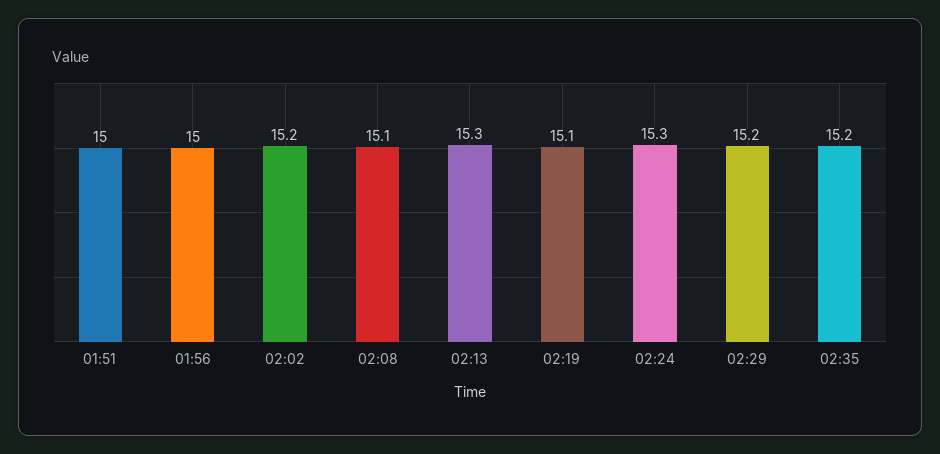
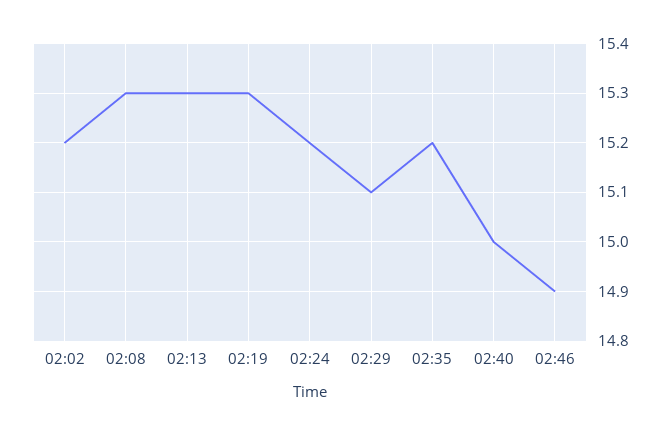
01:51: 15 -> none
01:56: 15 -> none
02:08: 15.1 -> 15.3
02:19: 15.1 -> 15.3
02:24: 15.3 -> 15.2
02:29: 15.2 -> 15.1
02:40: none -> 15
02:46: none -> 14.9

